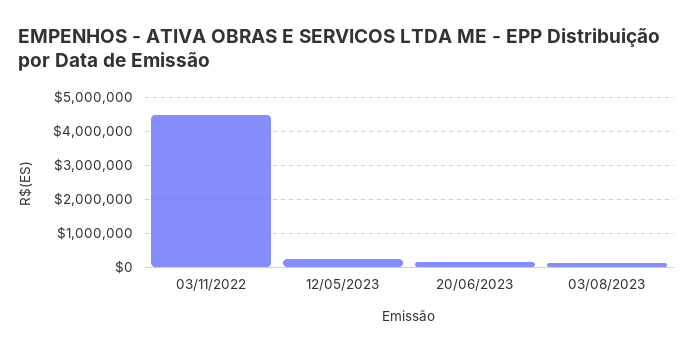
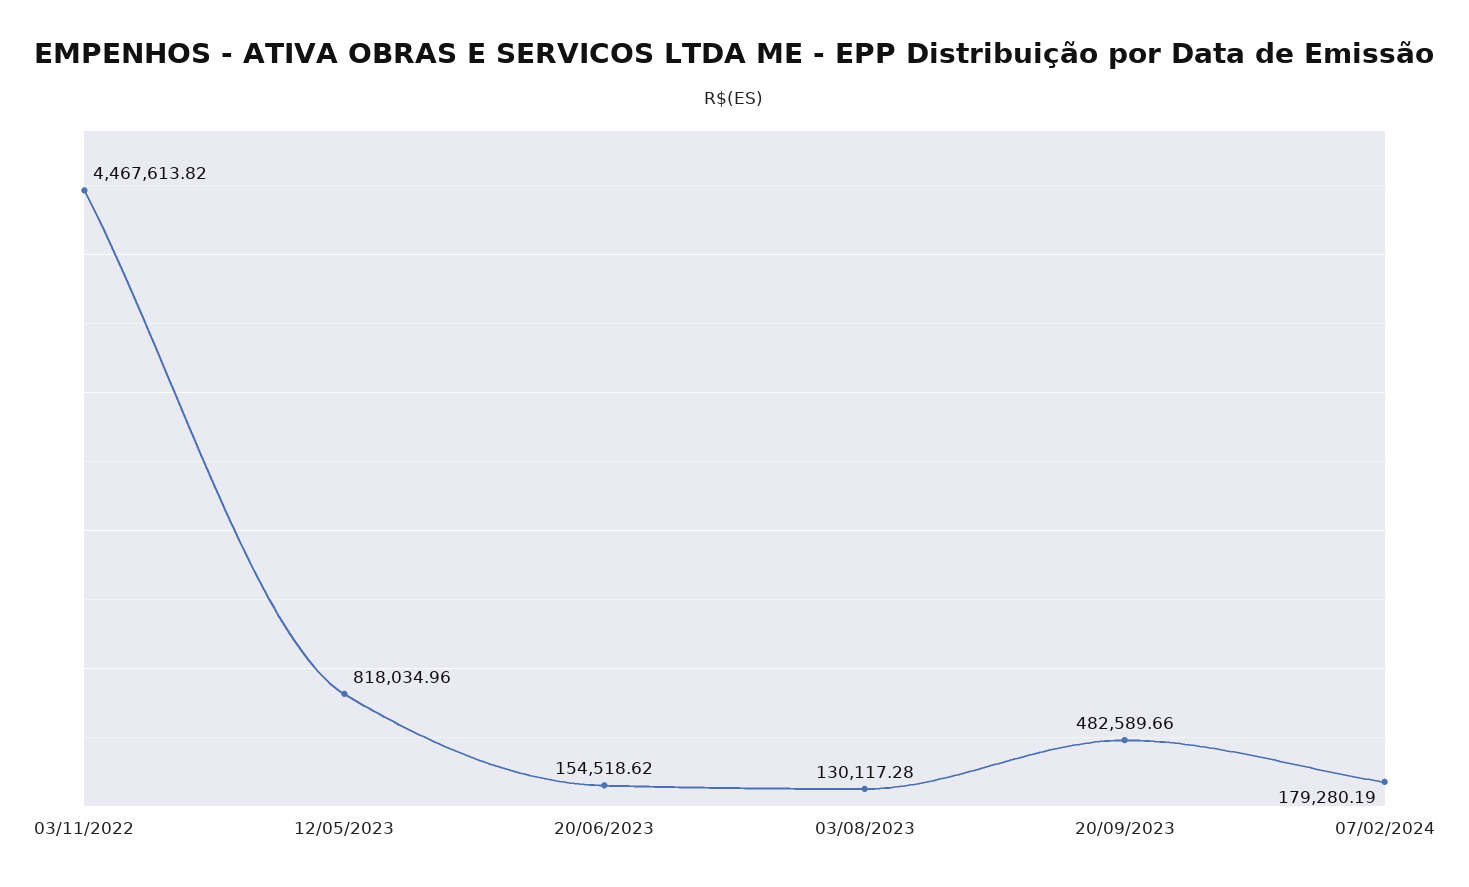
12/05/2023: 200000 -> 818034.96
20/09/2023: none -> 482589.66
07/02/2024: none -> 179280.19

